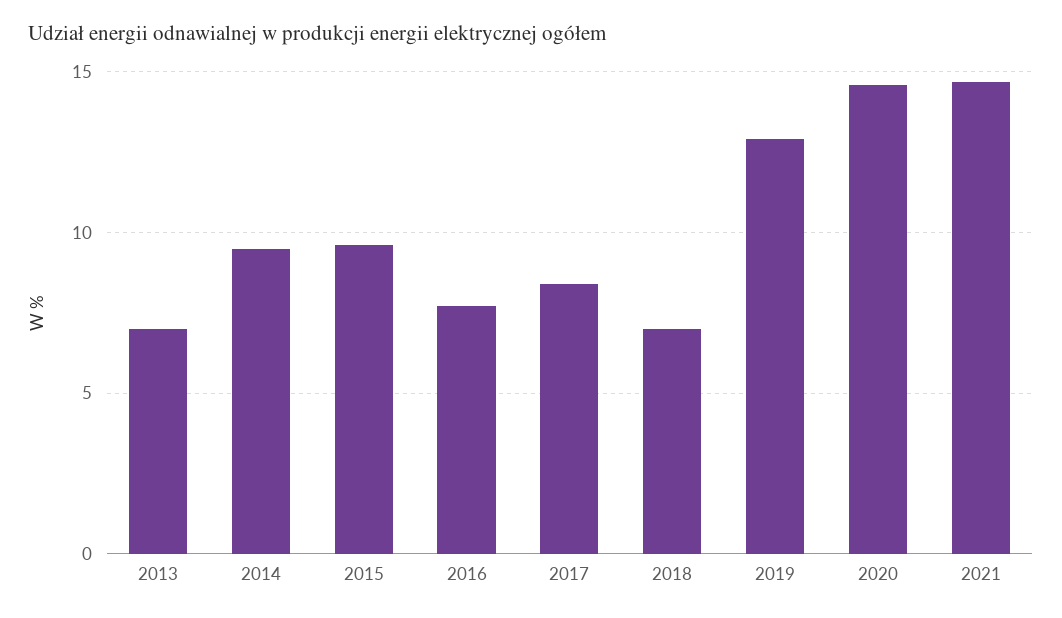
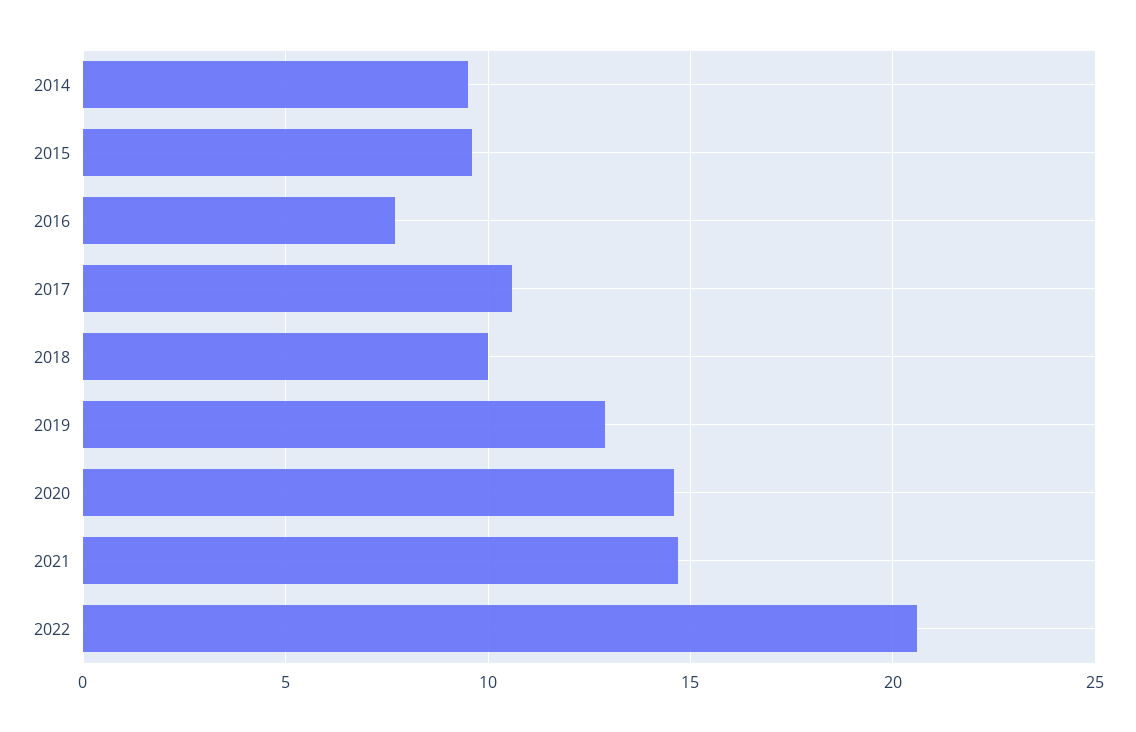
2013: 7 -> none
2017: 8.5 -> 10.5
2018: 7 -> 10
2022: none -> 20.5

